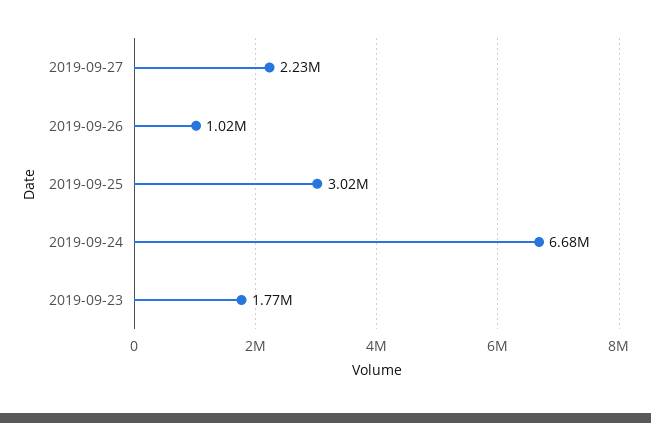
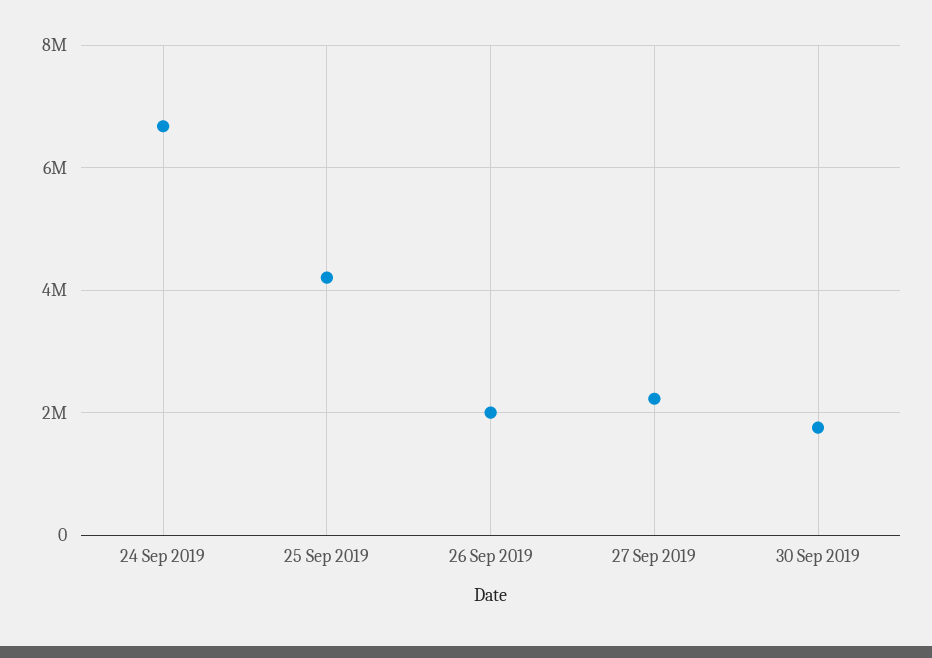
2019-09-26: 1020000 -> 2000000
2019-09-25: 3020000 -> 4200000
2019-09-23: 1770000 -> none
30 Sep 2019: none -> 1800000

